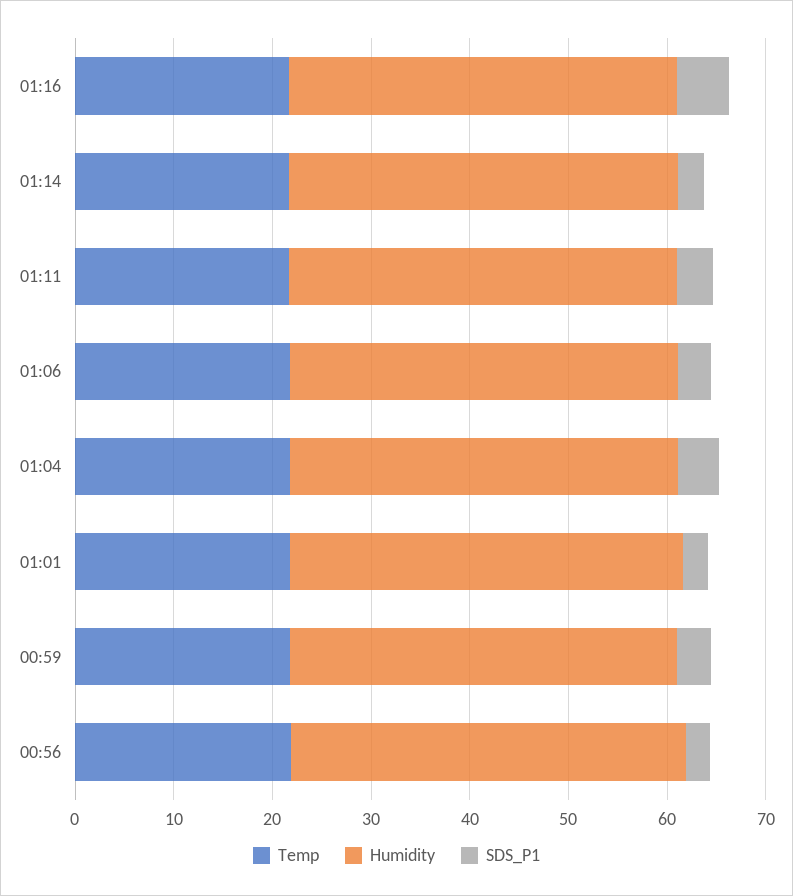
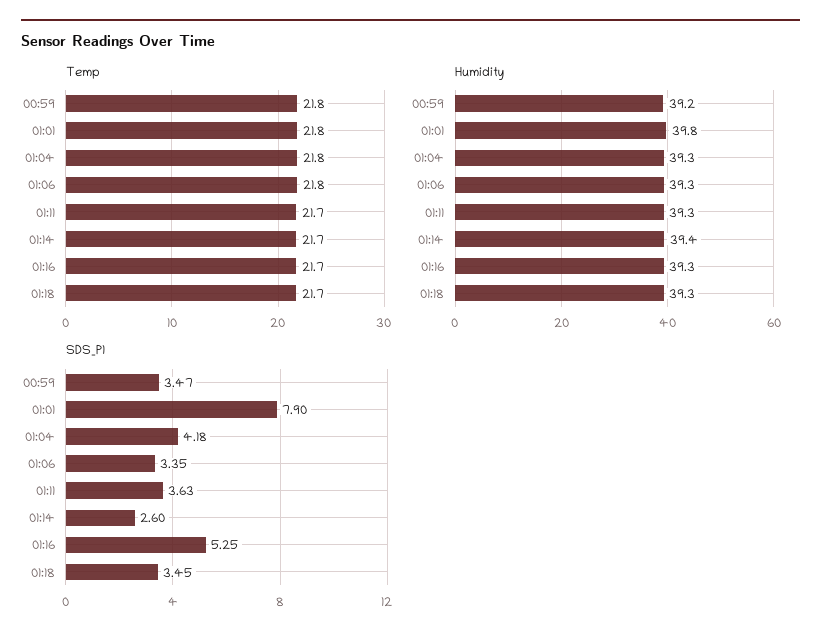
SDS_P1, 01:01: 2 -> 7.9
Temp, 00:56: 22 -> none
Humidity, 00:56: 40 -> none
SDS_P1, 00:56: 2 -> none
Temp, 01:18: none -> 21.7
Humidity, 01:18: none -> 39.3
SDS_P1, 01:18: none -> 3.45

